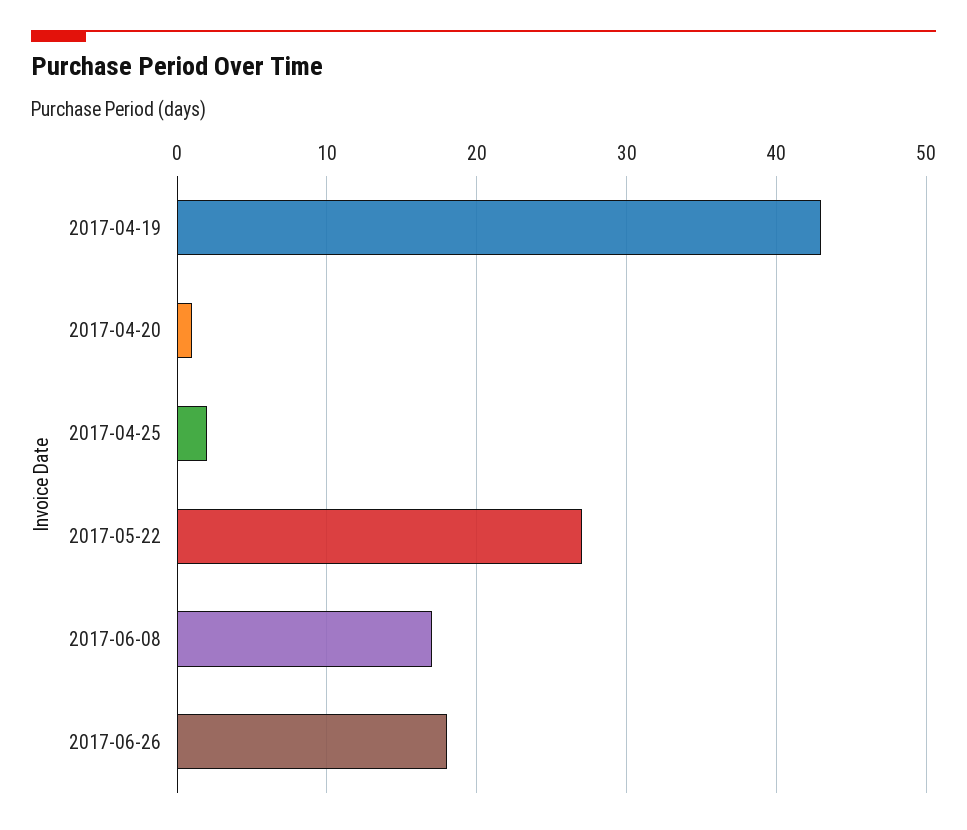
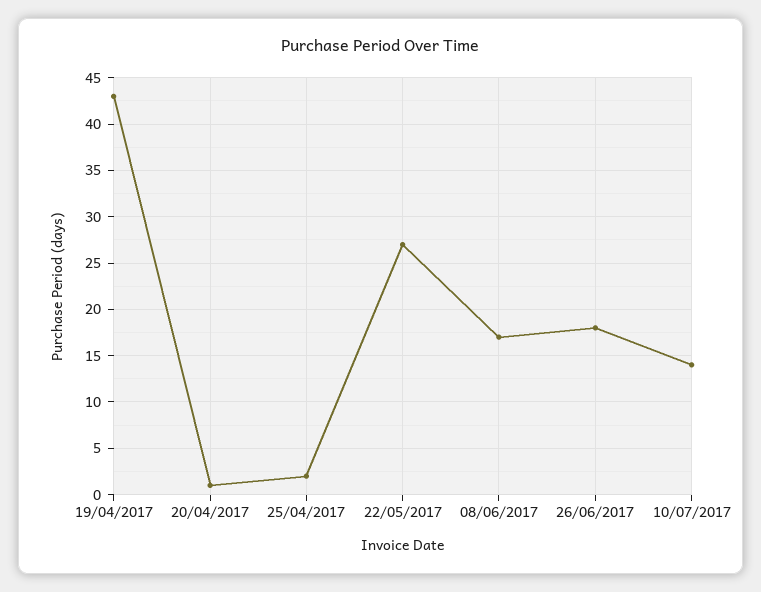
10/07/2017: none -> 14

